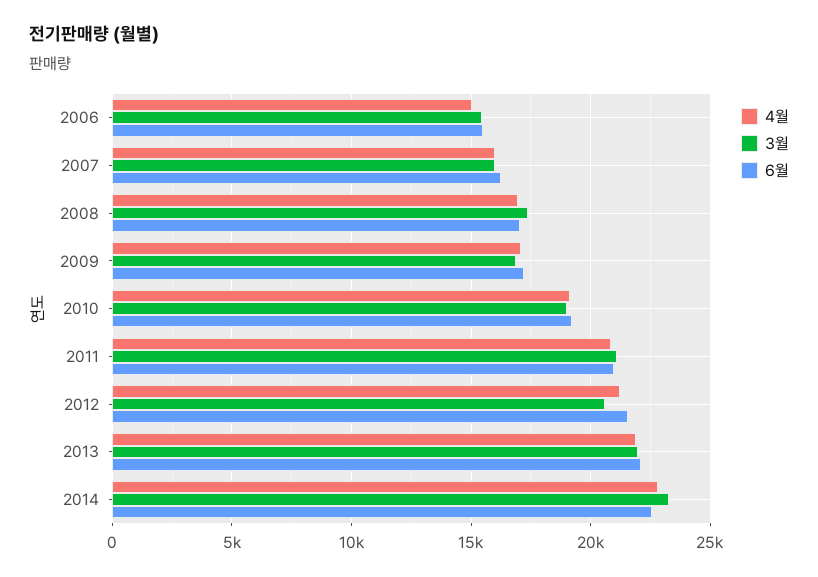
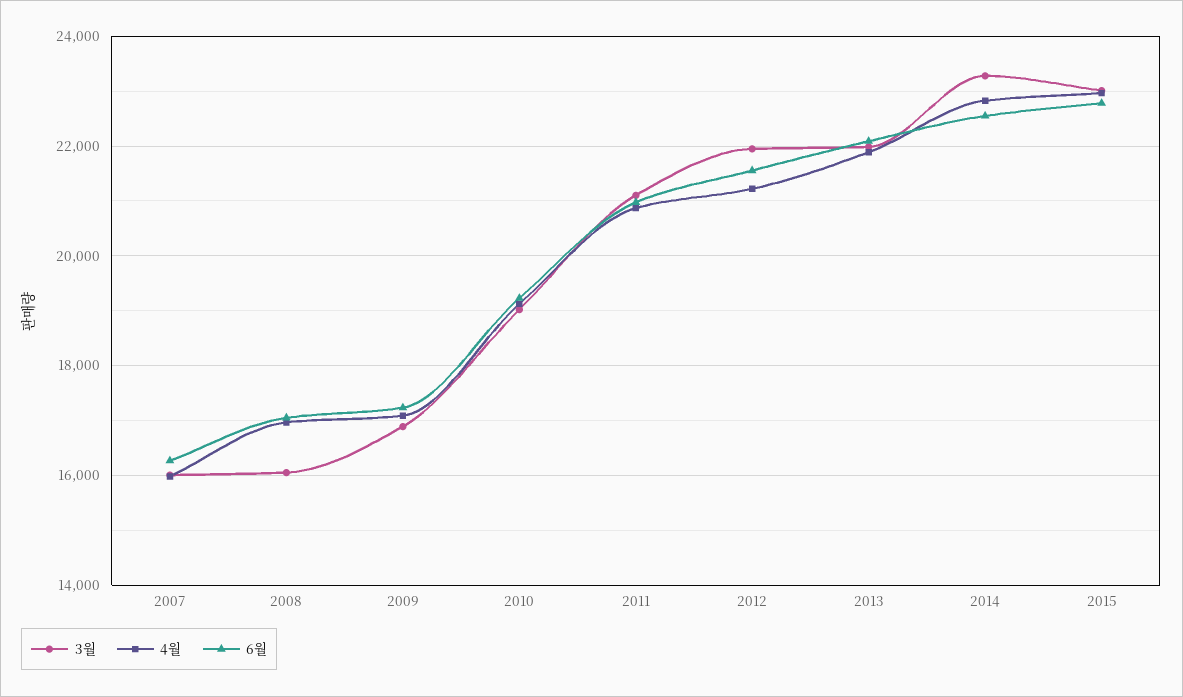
4월, 2006: 15000 -> none
3월, 2006: 15500 -> none
6월, 2006: 15500 -> none
3월, 2008: 17500 -> 16000
3월, 2012: 20500 -> 22000
3월, 2015: none -> 23000
4월, 2015: none -> 23000
6월, 2015: none -> 22800

